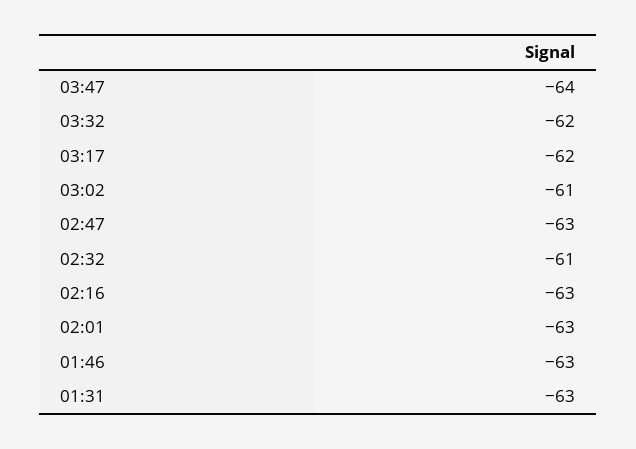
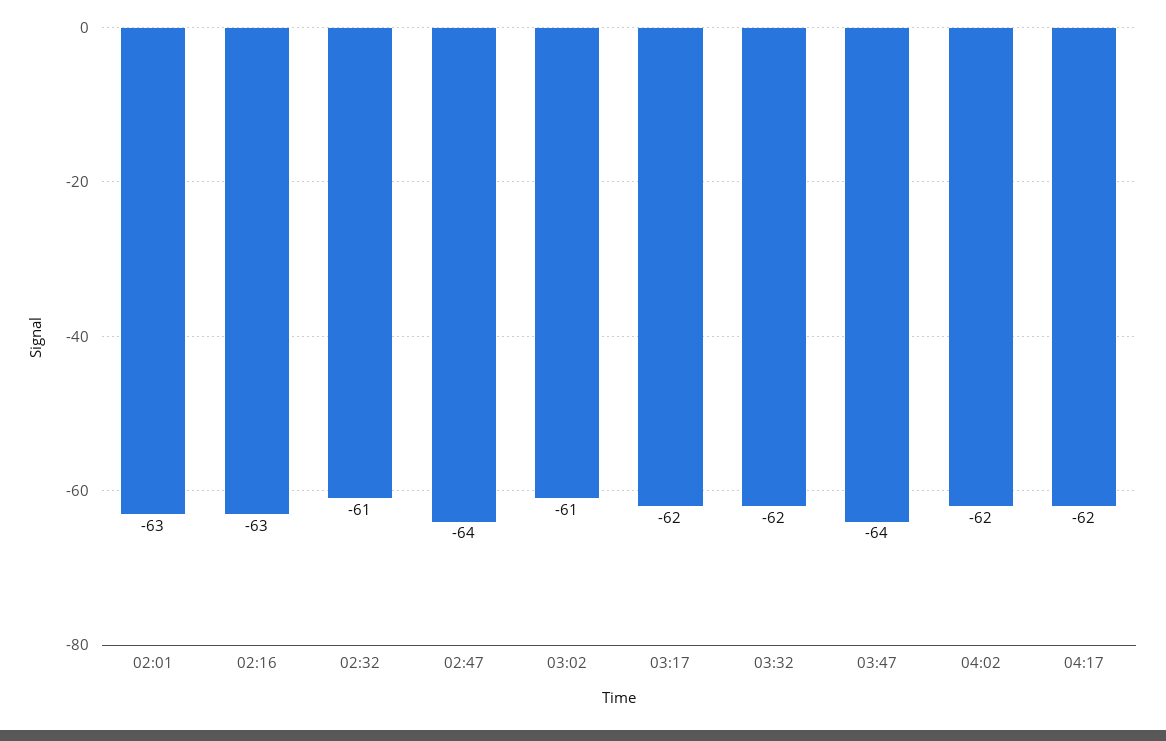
02:47: -63 -> -64
01:46: -63 -> none
01:31: -63 -> none
04:02: none -> -62
04:17: none -> -62

